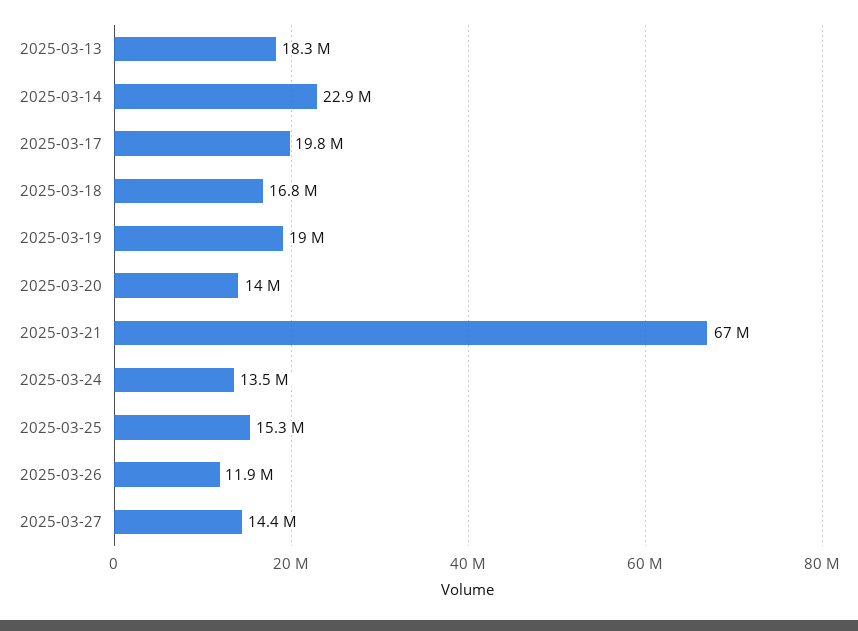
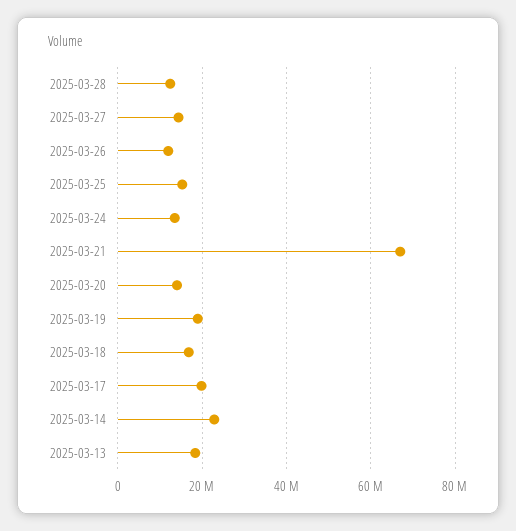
2025-03-28: none -> 12000000

